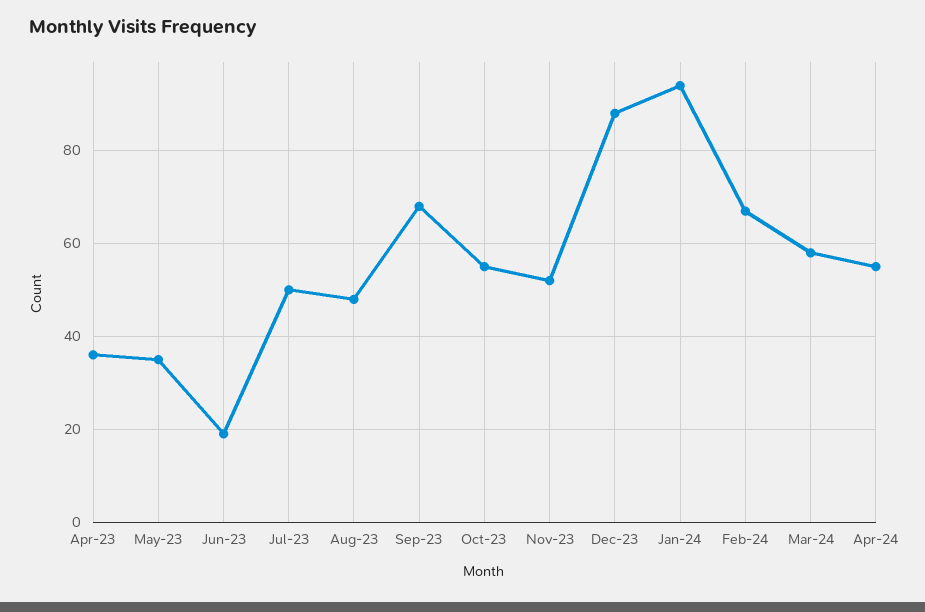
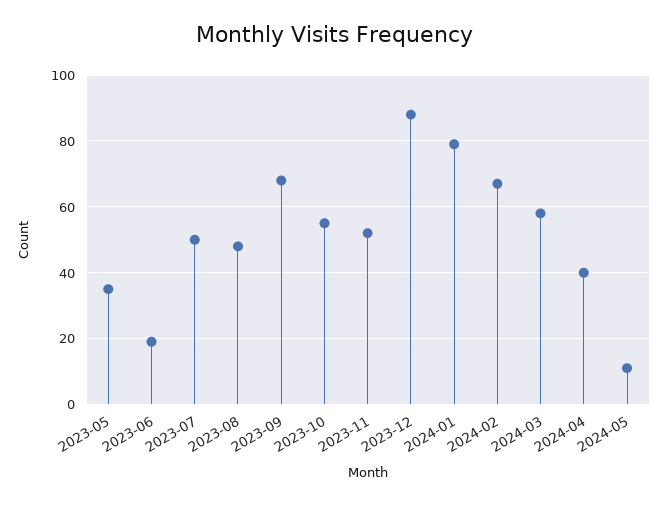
Apr-23: 35 -> none
Jan-24: 95 -> 80
Apr-24: 55 -> 40
2024-05: none -> 10

